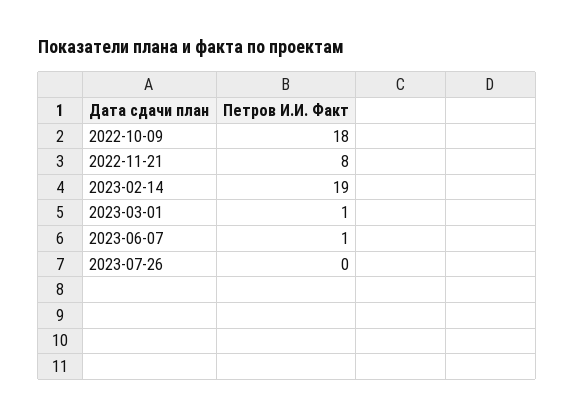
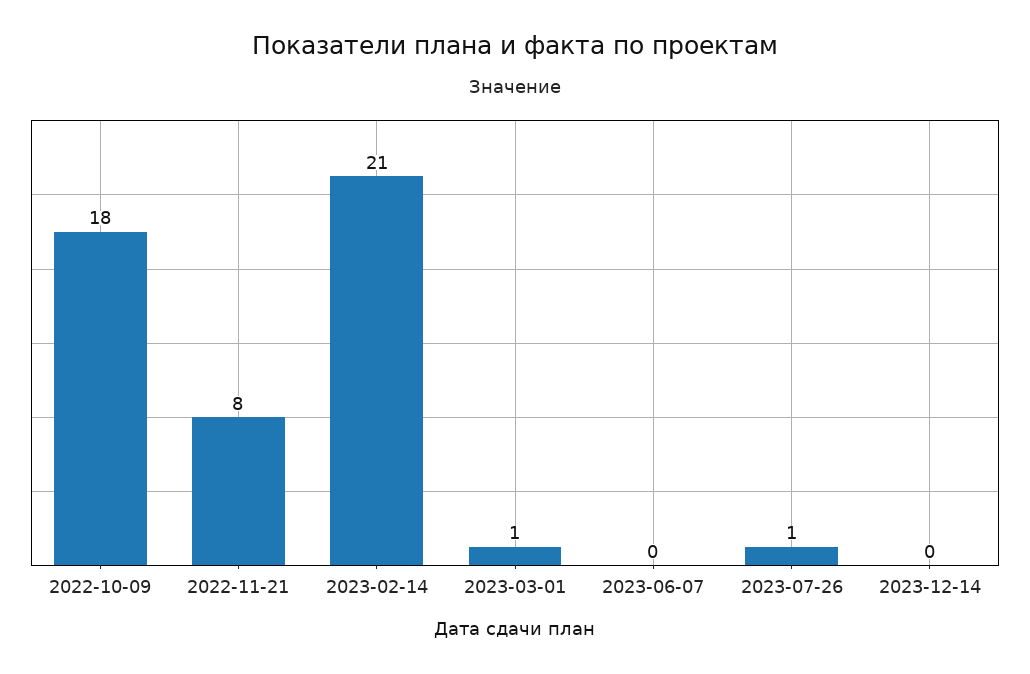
2023-02-14: 19 -> 21
2023-06-07: 1 -> 0
2023-07-26: 0 -> 1
2023-12-14: none -> 0

